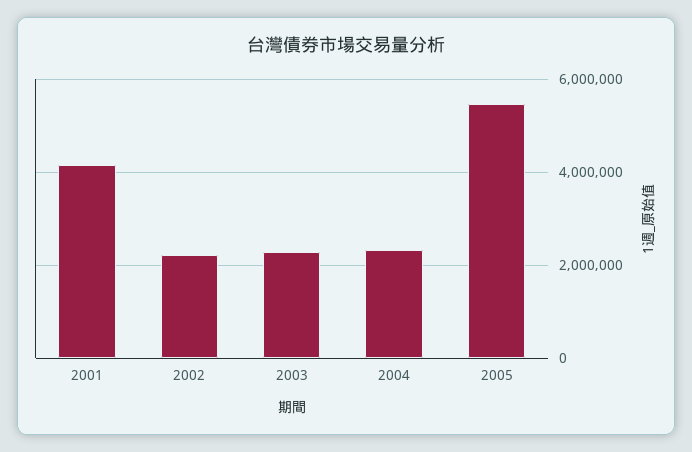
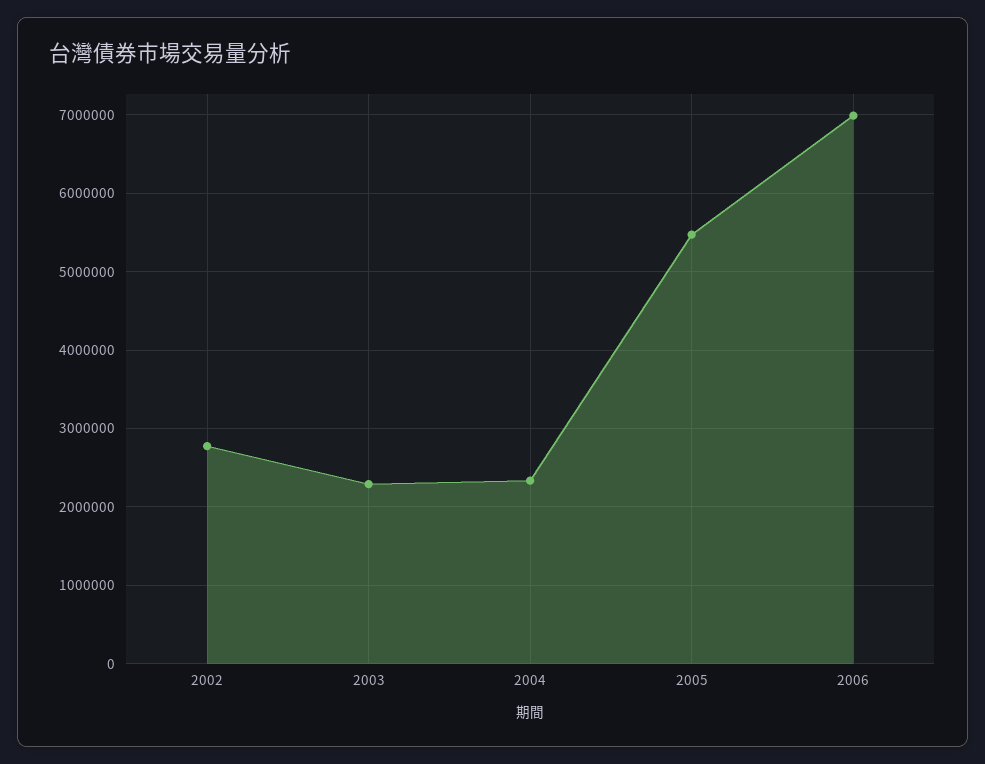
2001: 4200000 -> none
2002: 2200000 -> 2800000
2006: none -> 7000000

